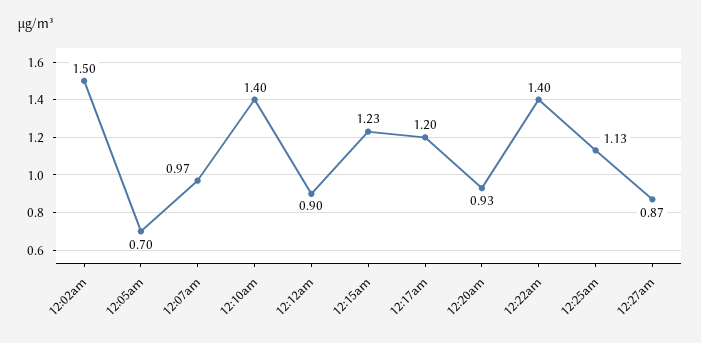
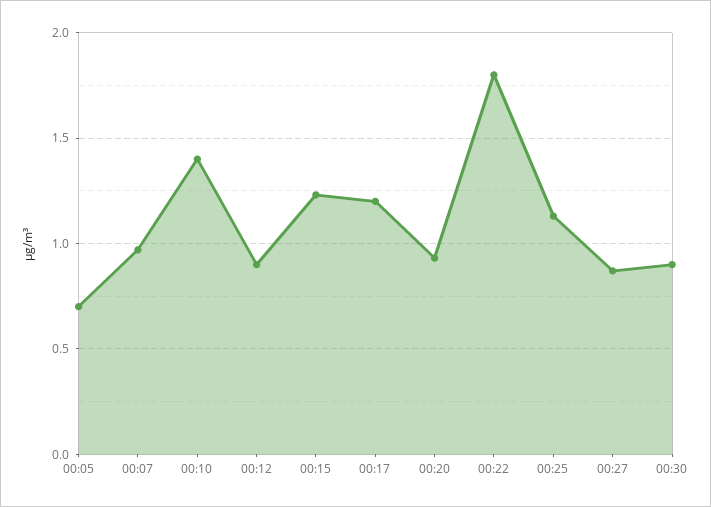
12:02am: 1.5 -> none
12:22am: 1.4 -> 1.8
00:30: none -> 0.9

